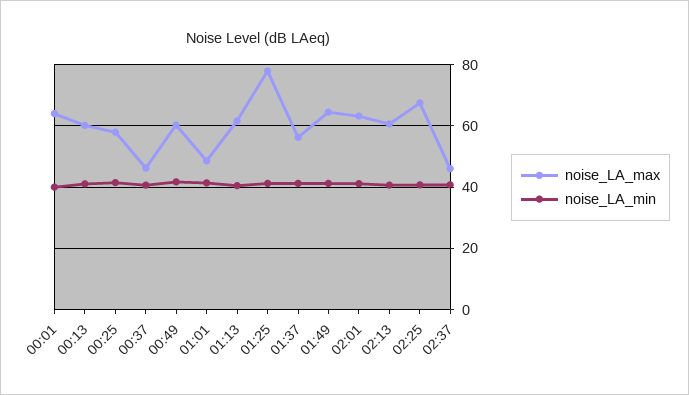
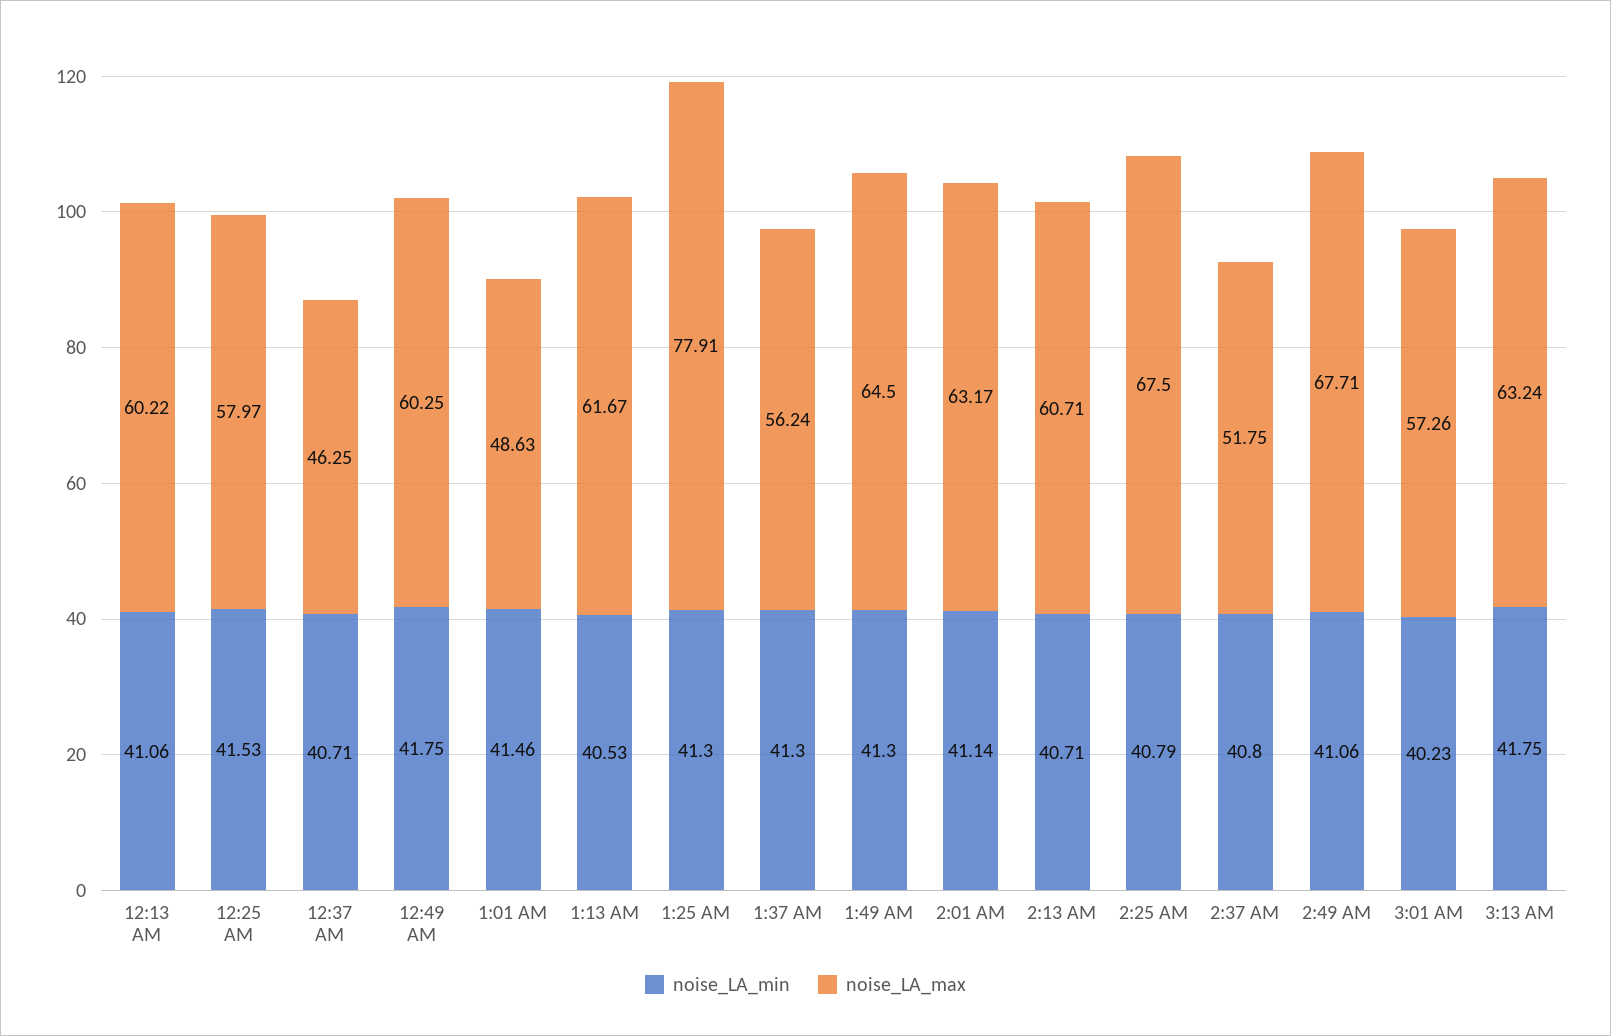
noise_LA_max, 00:01: 64 -> none
noise_LA_min, 00:01: 40 -> none
noise_LA_max, 02:37: 46 -> 51.75
noise_LA_min, 2:49 AM: none -> 41.06
noise_LA_max, 2:49 AM: none -> 67.71
noise_LA_min, 3:01 AM: none -> 40.23
noise_LA_max, 3:01 AM: none -> 57.26
noise_LA_min, 3:13 AM: none -> 41.75
noise_LA_max, 3:13 AM: none -> 63.24

